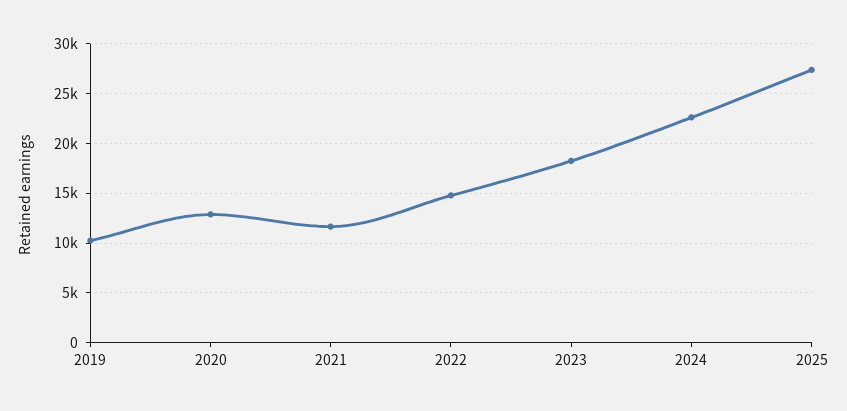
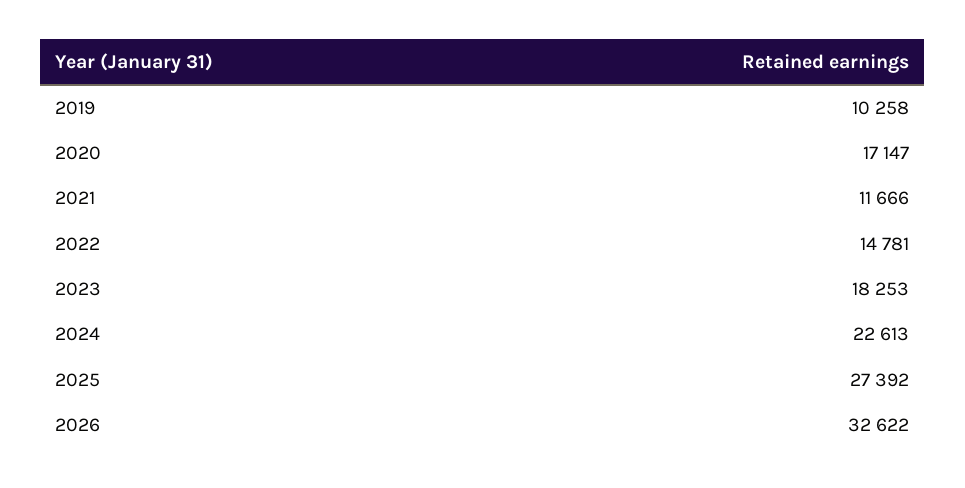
2020: 13000 -> 17147
2026: none -> 32622

